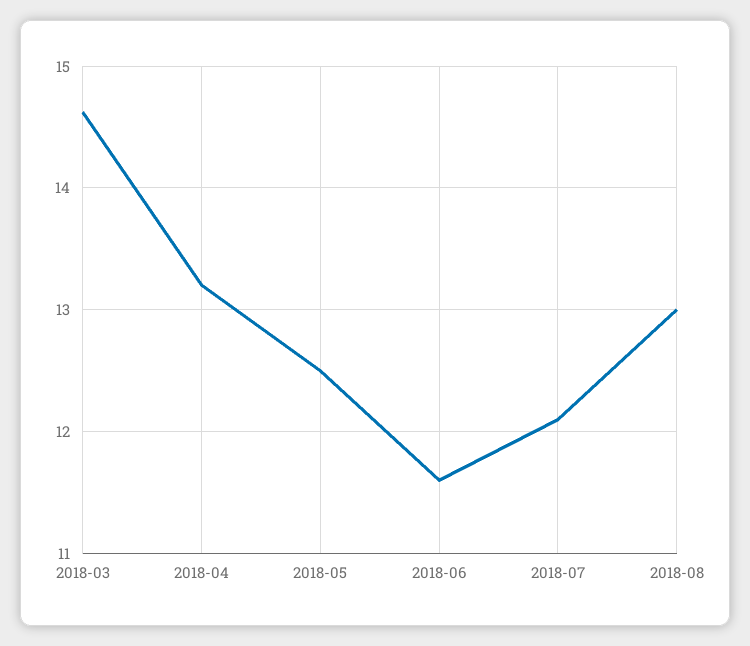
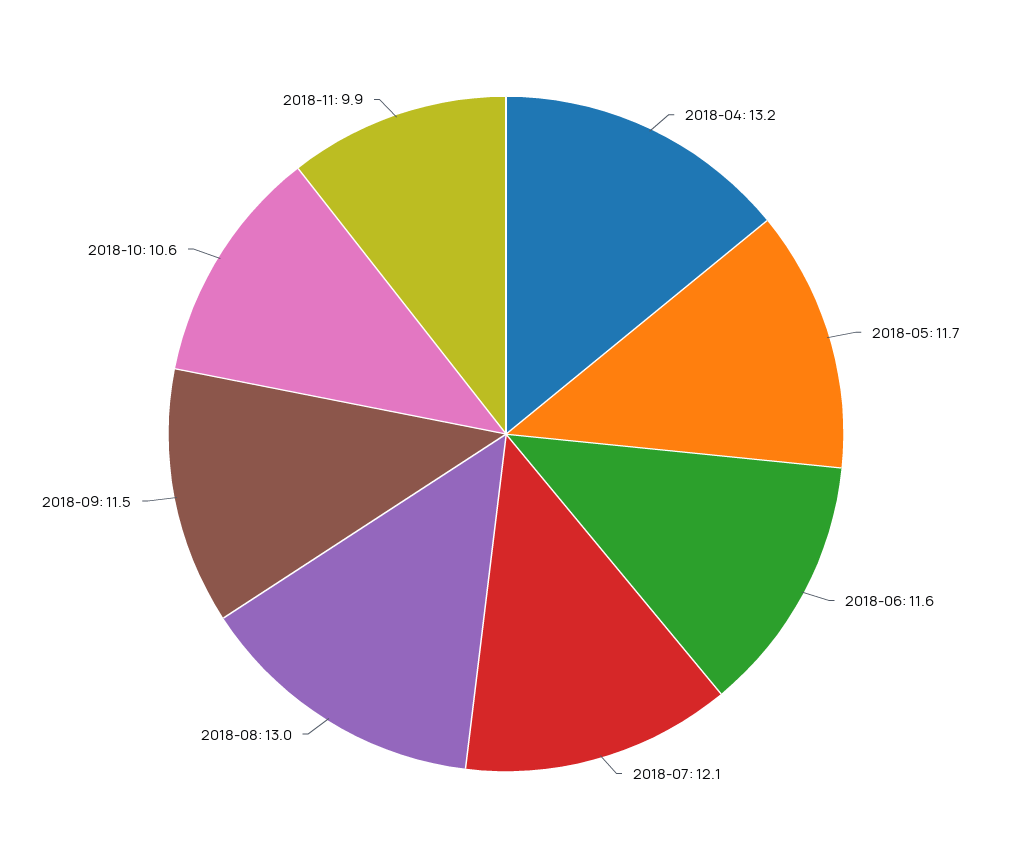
2018-03: 14.6 -> none
2018-05: 12.5 -> 11.7
2018-09: none -> 11.5
2018-10: none -> 10.6
2018-11: none -> 9.9

